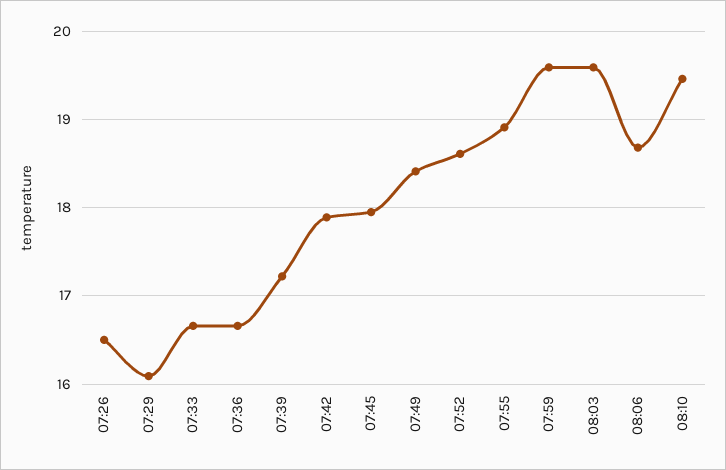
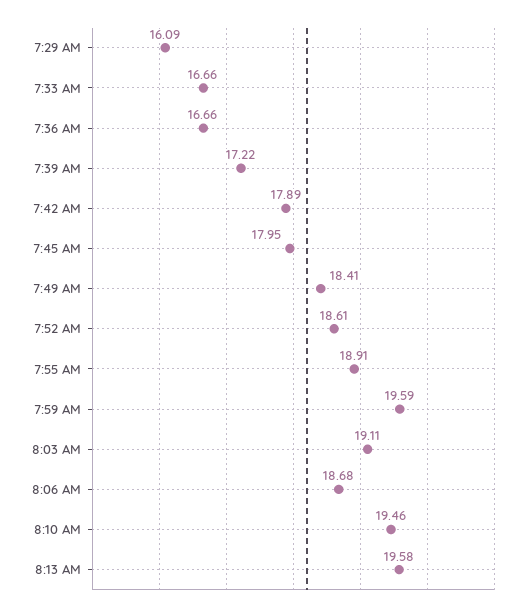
07:26: 16.5 -> none
08:03: 19.6 -> 19.11
8:13 AM: none -> 19.58

